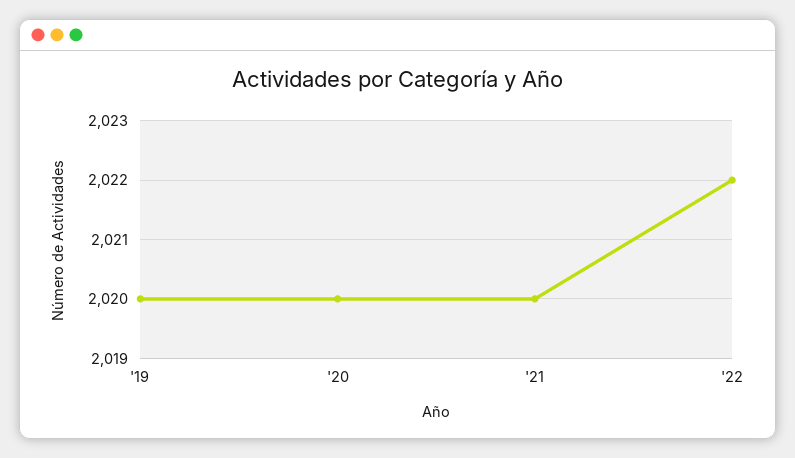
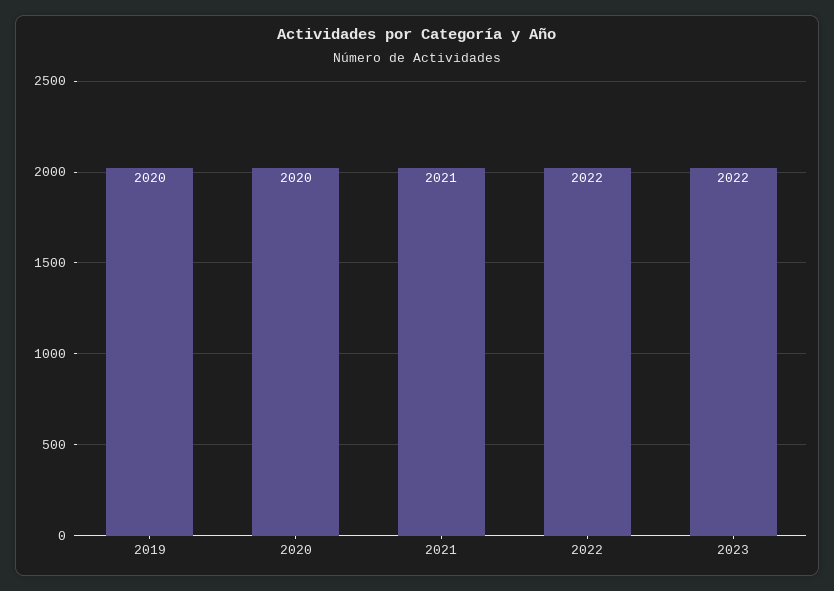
'21: 2020 -> 2021
2023: none -> 2022

